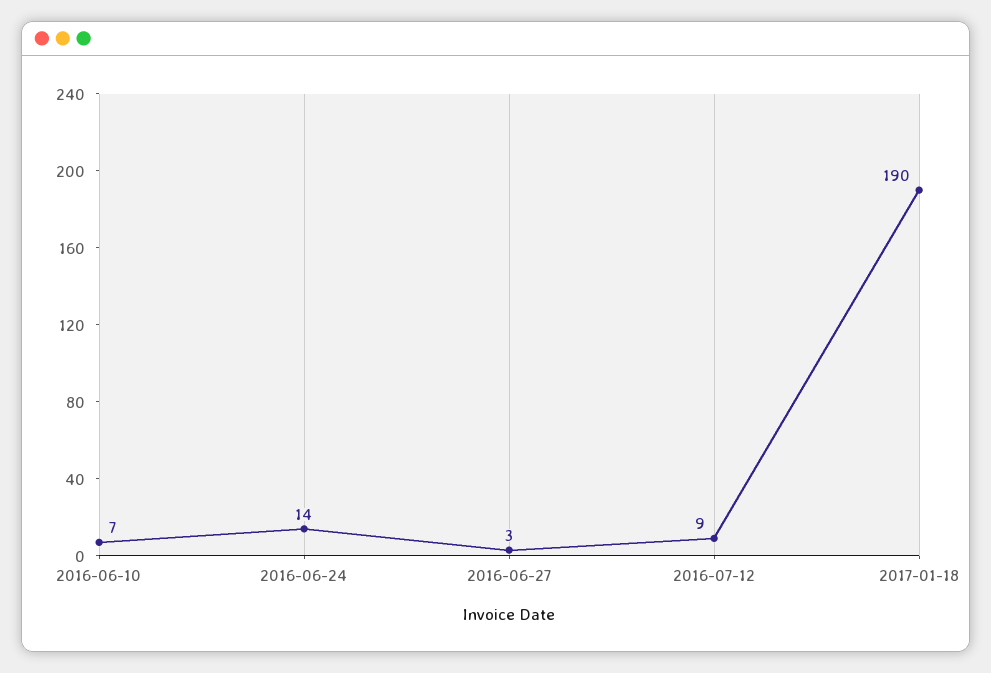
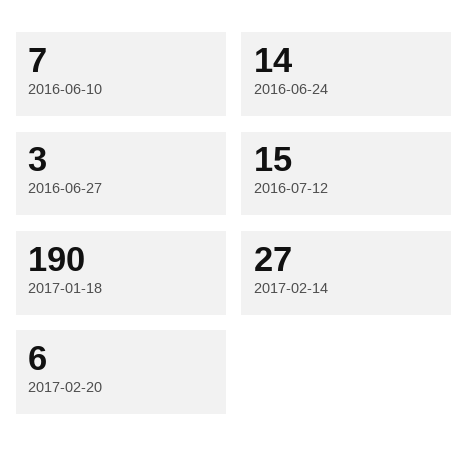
2016-07-12: 9 -> 15
2017-02-14: none -> 27
2017-02-20: none -> 6

